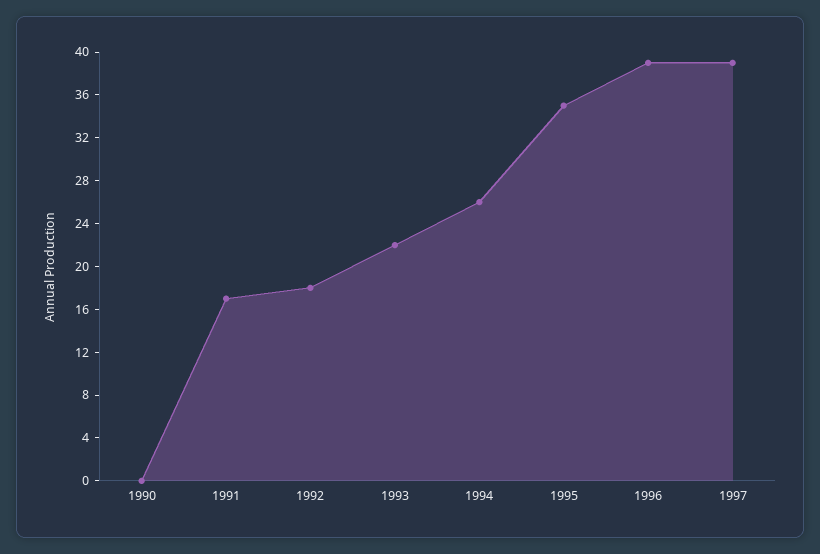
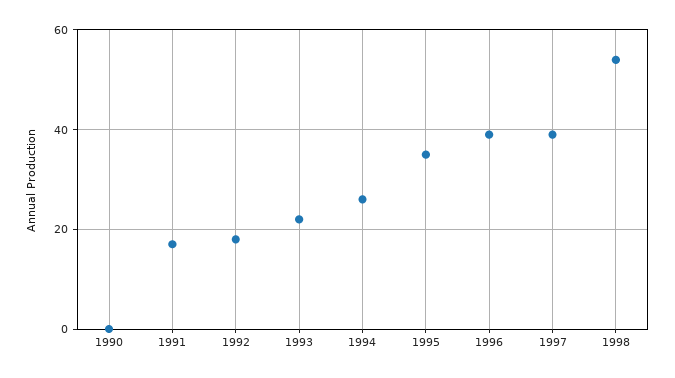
1998: none -> 55

